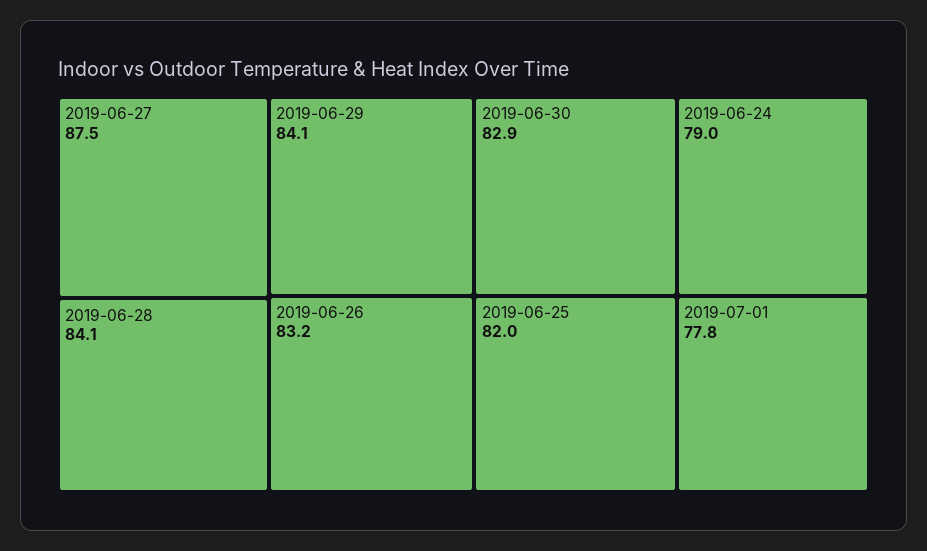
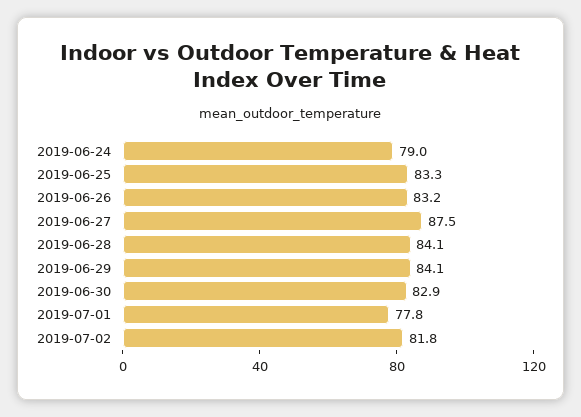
2019-06-25: 82 -> 83.3
2019-07-02: none -> 81.8

